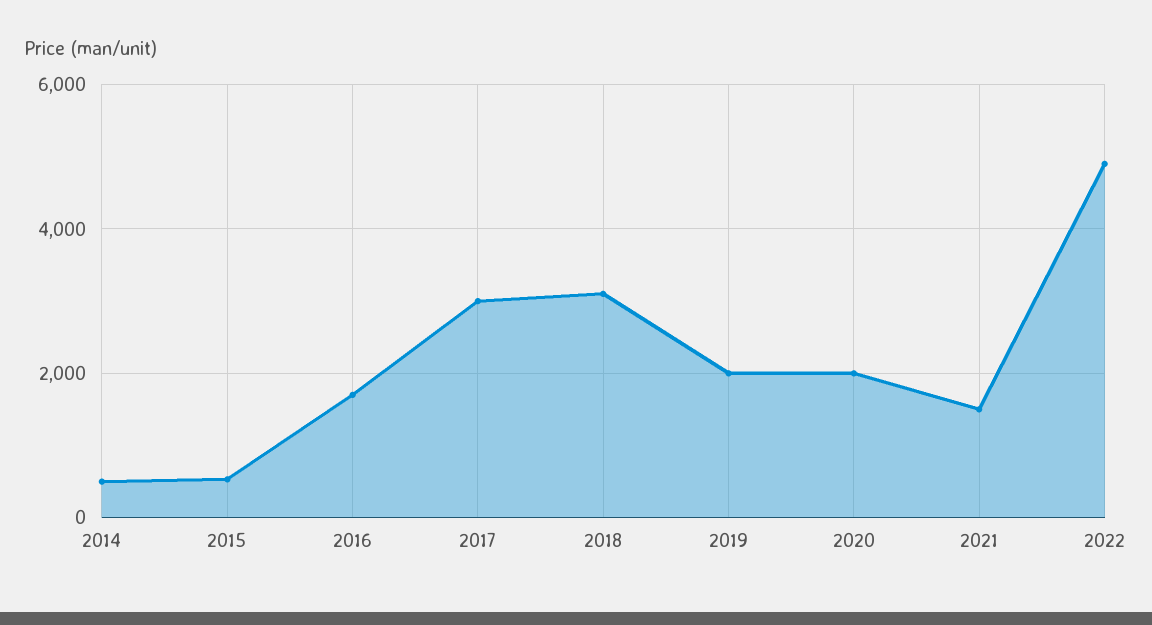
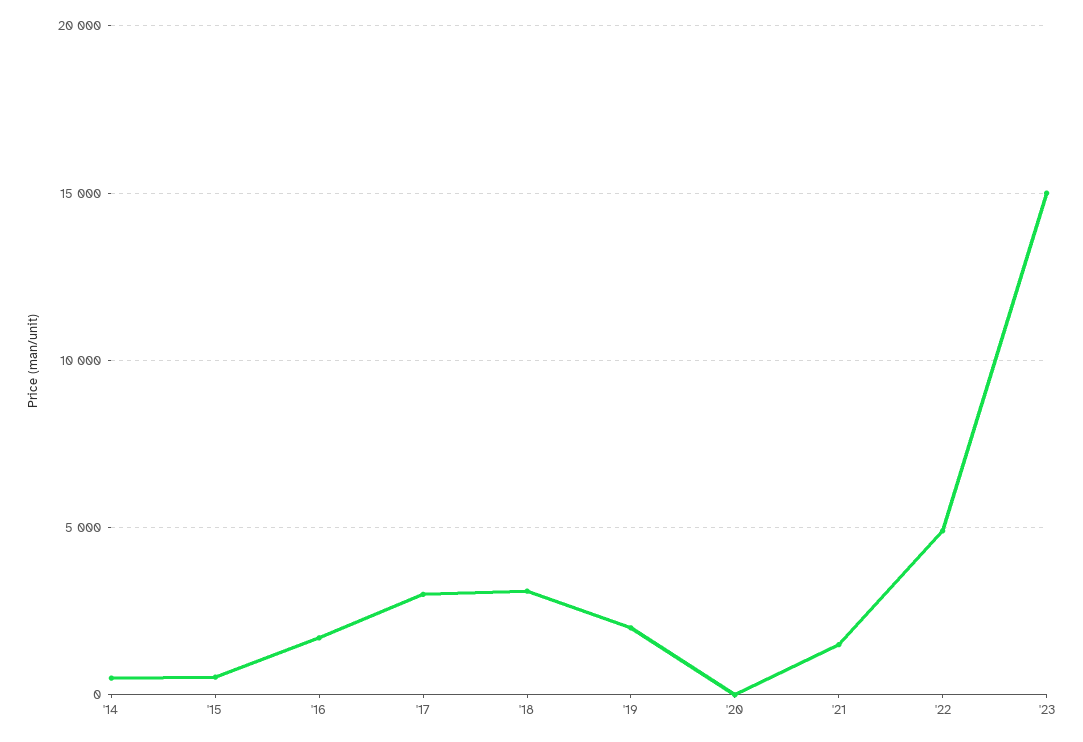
2020: 2000 -> 0
'23: none -> 15000

